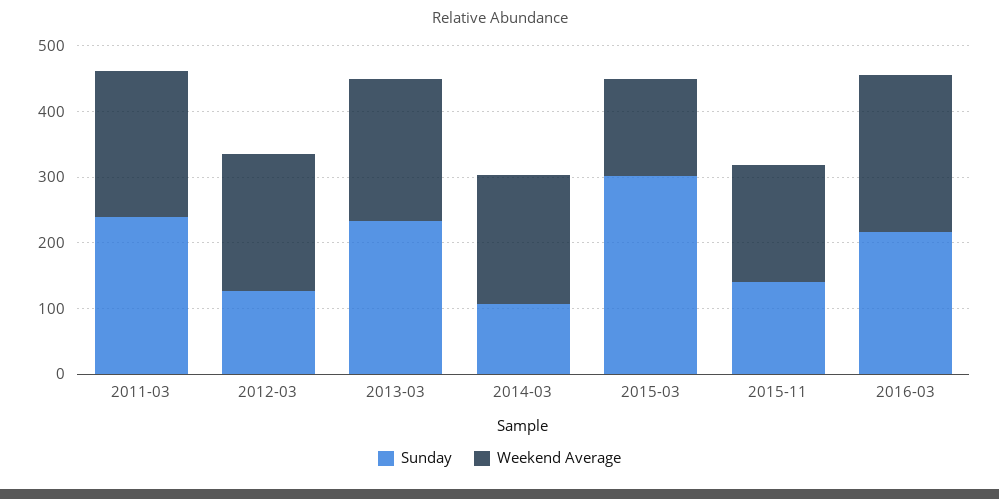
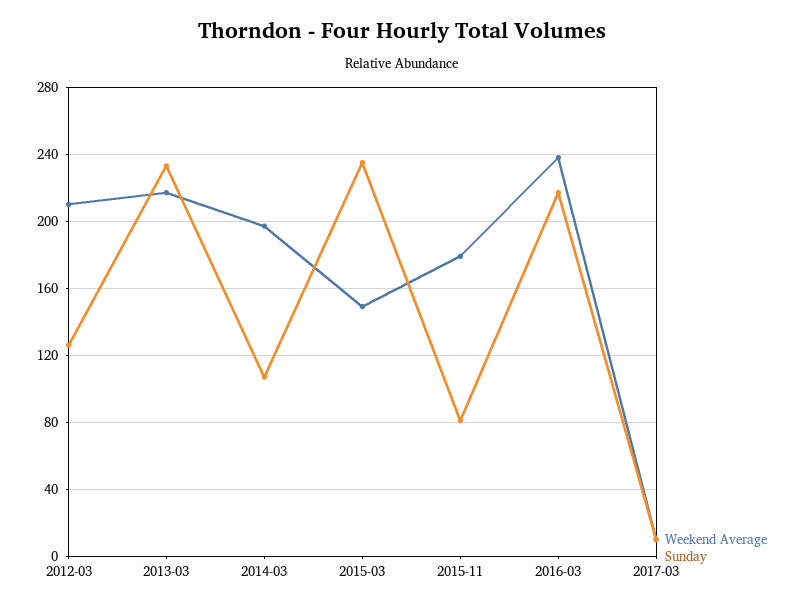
Sunday, 2011-03: 240 -> none
Weekend Average, 2011-03: 220 -> none
Sunday, 2015-03: 300 -> 235
Sunday, 2015-11: 140 -> 80
Weekend Average, 2017-03: none -> 10
Sunday, 2017-03: none -> 10

